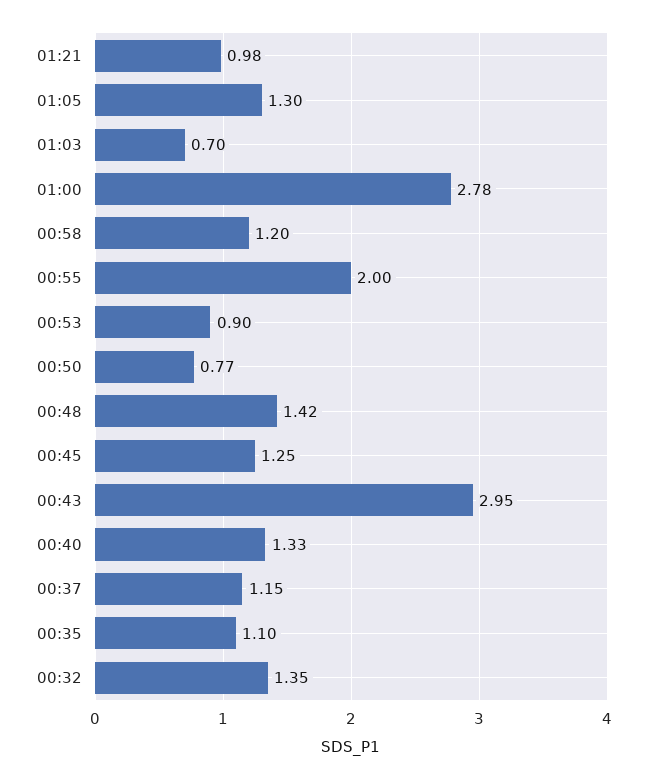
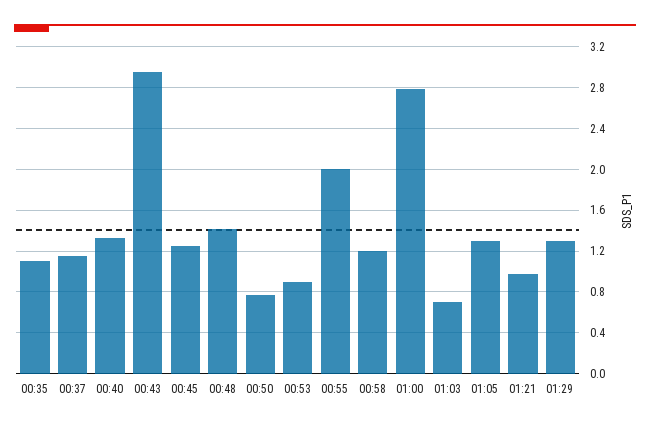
00:32: 1.35 -> none
01:29: none -> 1.3

